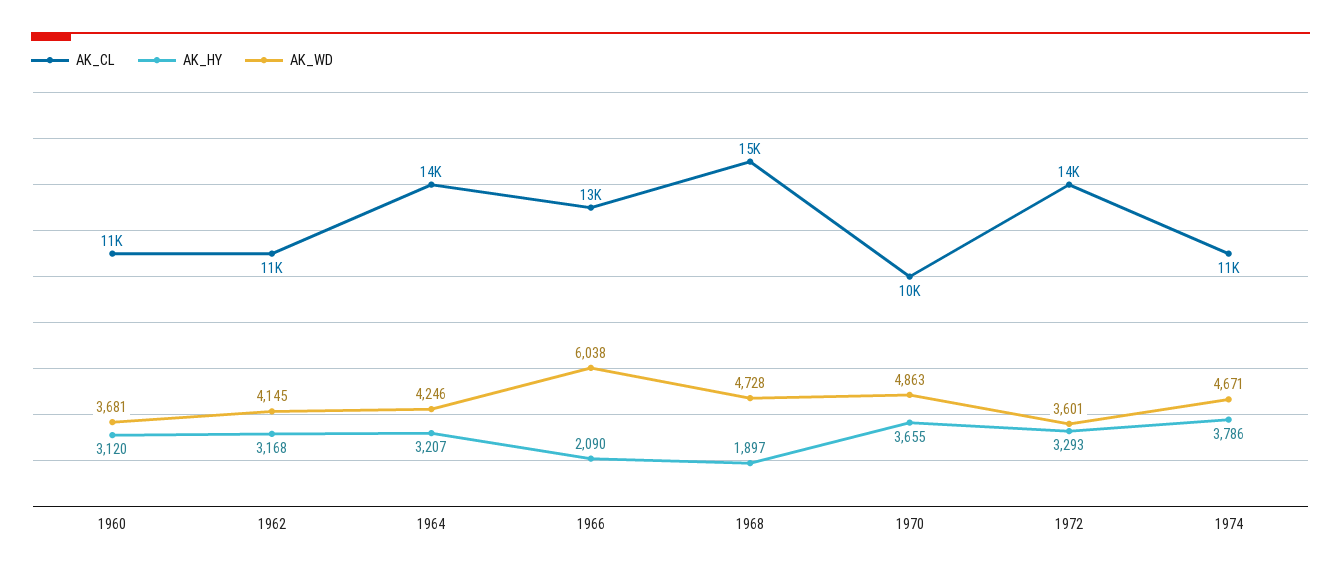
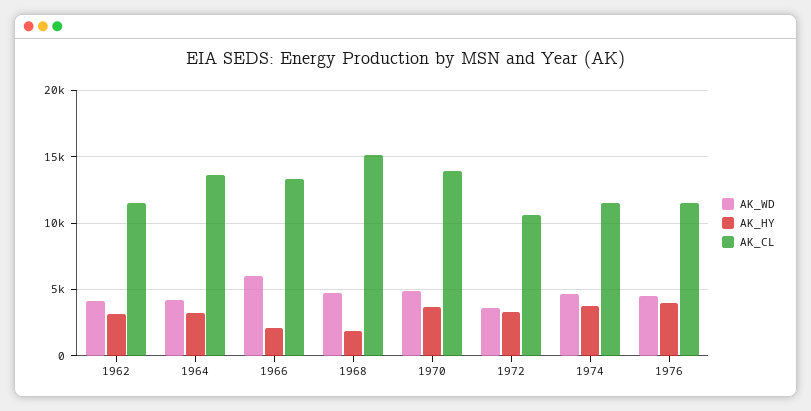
AK_CL, 1960: 11000 -> none
AK_HY, 1960: 3120 -> none
AK_WD, 1960: 3681 -> none
AK_CL, 1970: 10000 -> 14000
AK_CL, 1972: 14000 -> 10500
AK_WD, 1976: none -> 4500
AK_HY, 1976: none -> 4000
AK_CL, 1976: none -> 11500

